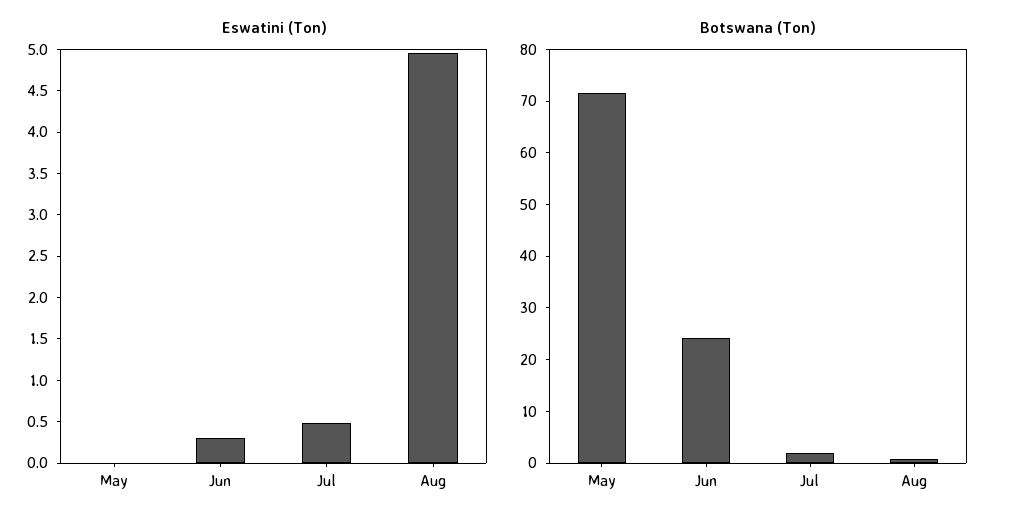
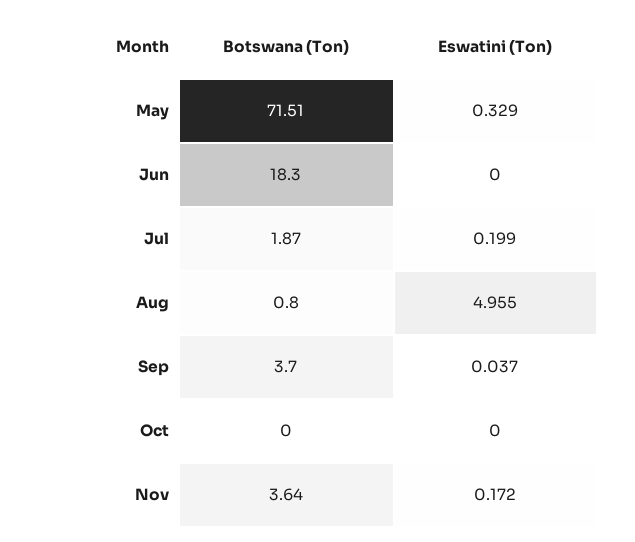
Eswatini (Ton), May: 0 -> 0.329
Eswatini (Ton), Jun: 0.3 -> 0
Eswatini (Ton), Jul: 0.5 -> 0.199
Botswana (Ton), Jun: 24 -> 18.3
Botswana (Ton), Sep: none -> 3.7
Eswatini (Ton), Sep: none -> 0.037
Botswana (Ton), Oct: none -> 0
Eswatini (Ton), Oct: none -> 0
Botswana (Ton), Nov: none -> 3.64
Eswatini (Ton), Nov: none -> 0.172

